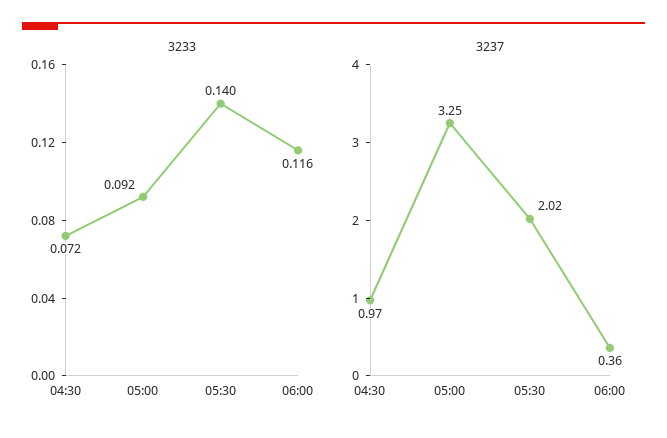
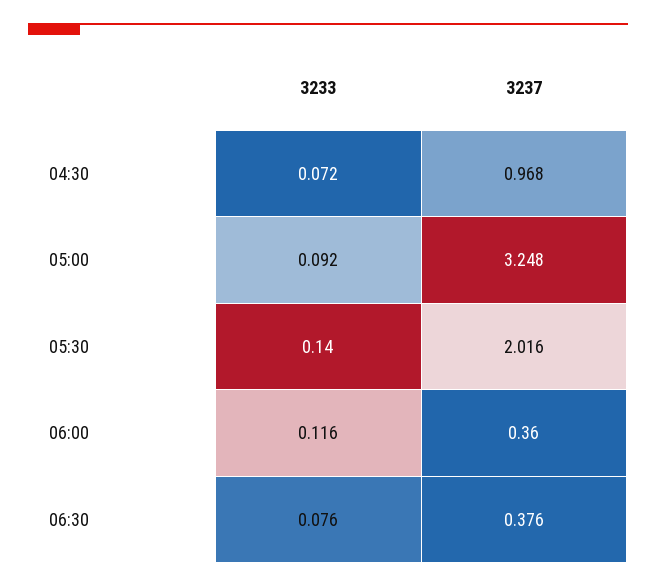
3233, 06:30: none -> 0.076
3237, 06:30: none -> 0.376

